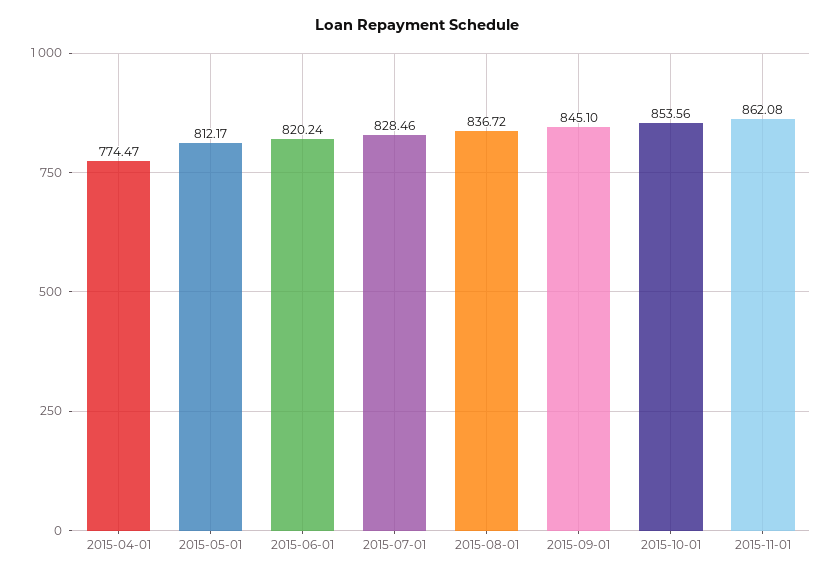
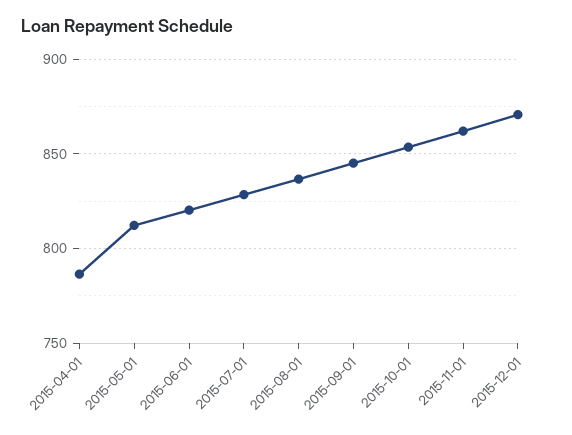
2015-04-01: 774.47 -> 785
2015-12-01: none -> 870

